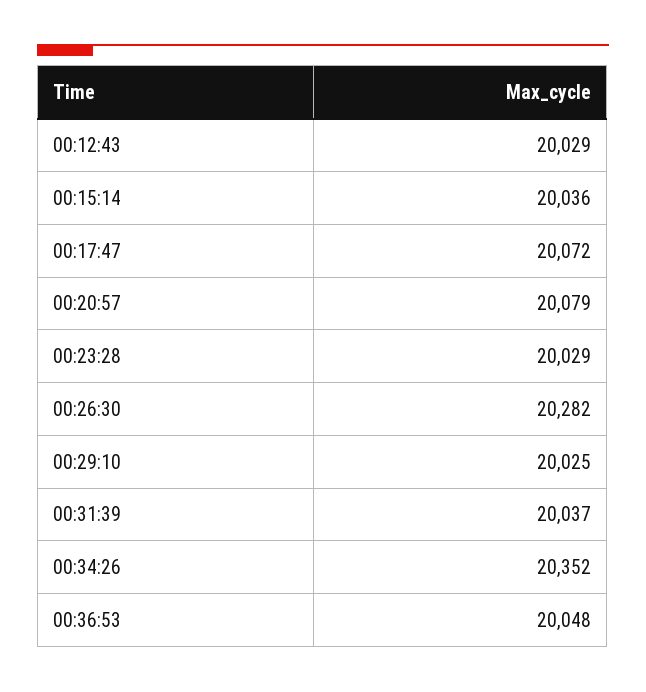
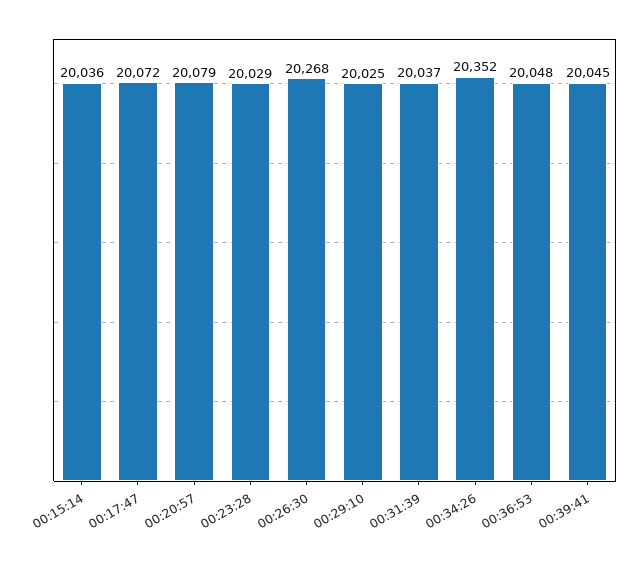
00:12:43: 20029 -> none
00:26:30: 20282 -> 20268
00:39:41: none -> 20045

